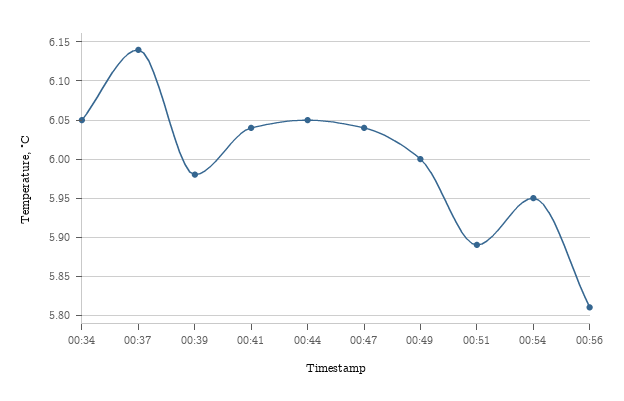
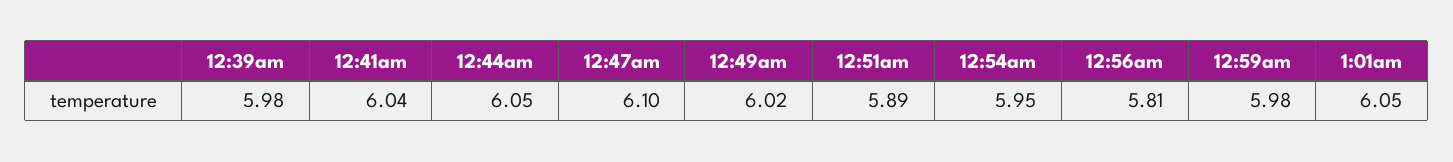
00:34: 6.05 -> none
00:37: 6.14 -> none
00:47: 6.04 -> 6.1
00:49: 6 -> 6.02
12:59am: none -> 5.98
1:01am: none -> 6.05

